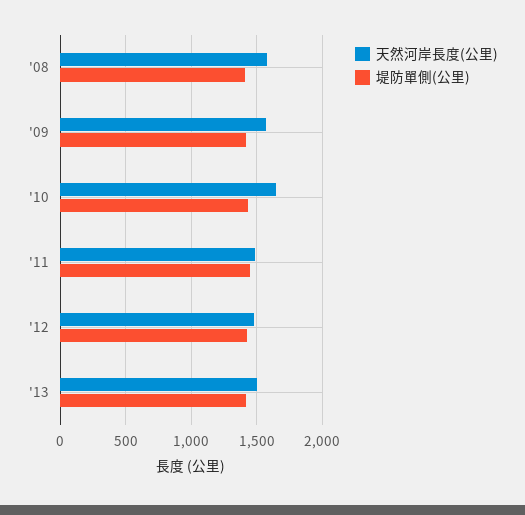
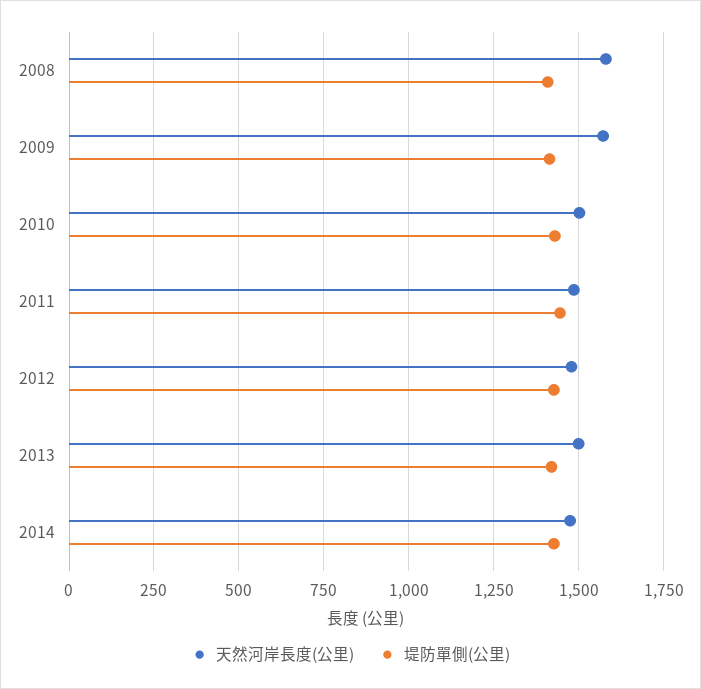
天然河岸長度(公里), '10: 1650 -> 1500
天然河岸長度(公里), 2014: none -> 1475
堤防單側(公里), 2014: none -> 1425

